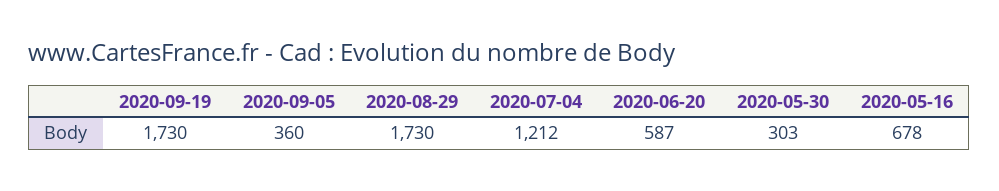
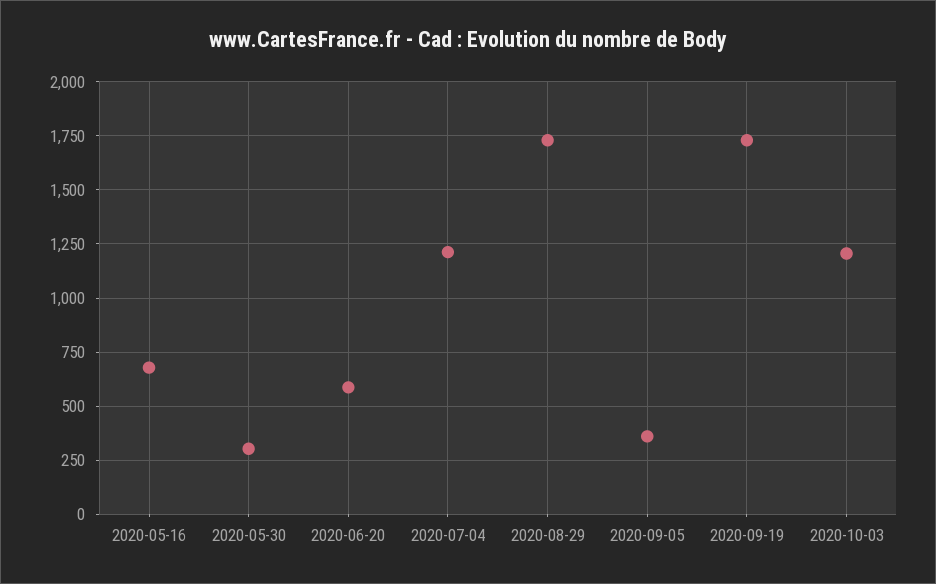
2020-10-03: none -> 1200

